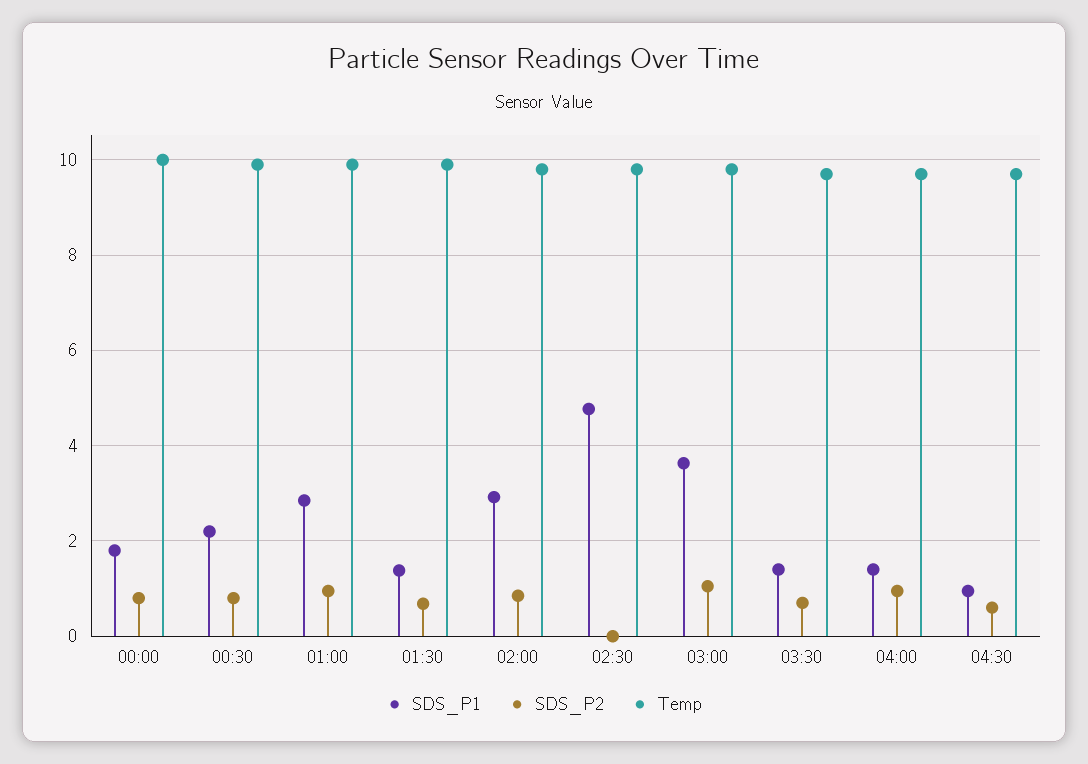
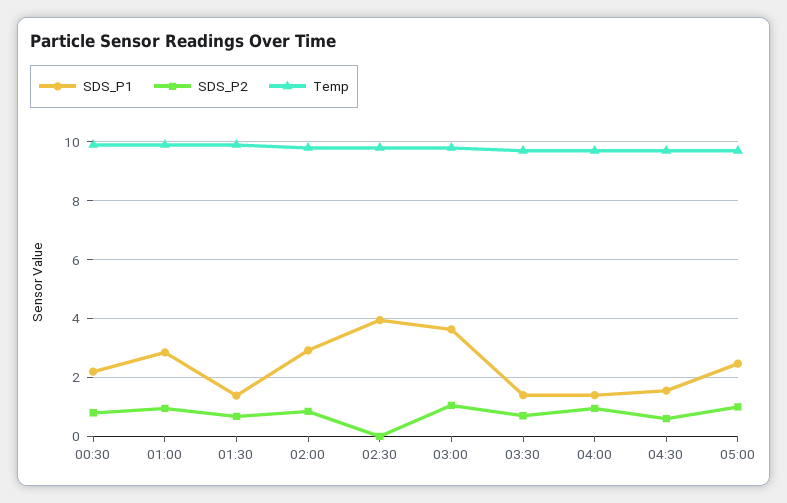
SDS_P1, 00:00: 1.8 -> none
SDS_P2, 00:00: 0.8 -> none
Temp, 00:00: 10 -> none
SDS_P1, 02:30: 4.8 -> 4
SDS_P1, 04:30: 1 -> 1.5
SDS_P1, 05:00: none -> 2.5
SDS_P2, 05:00: none -> 1
Temp, 05:00: none -> 9.75

